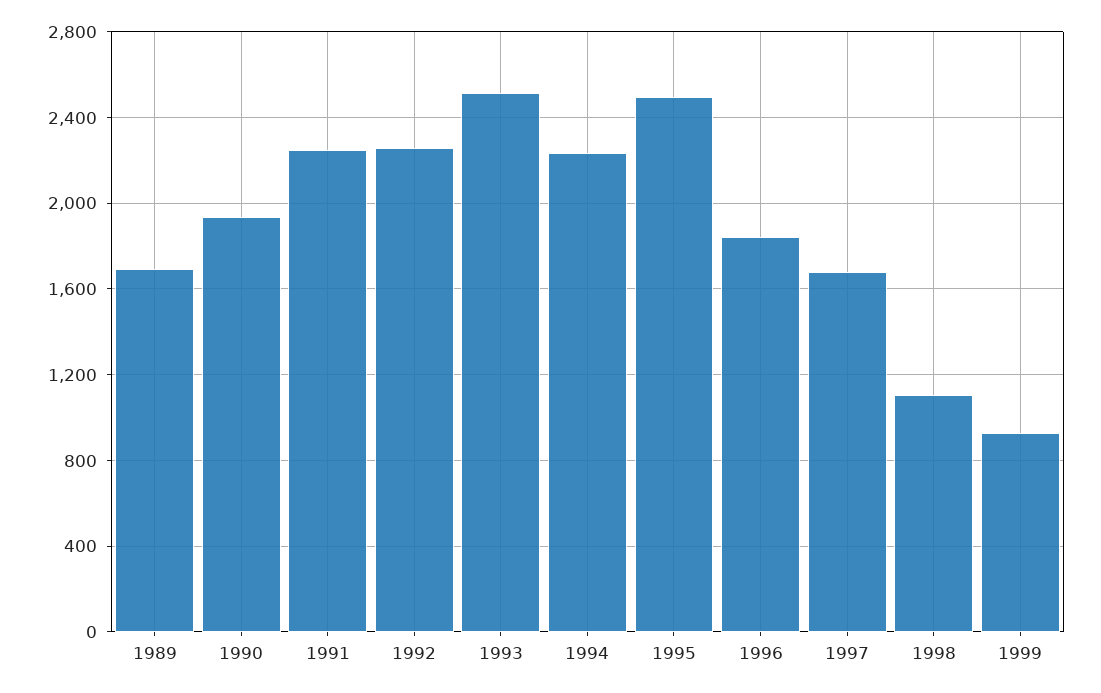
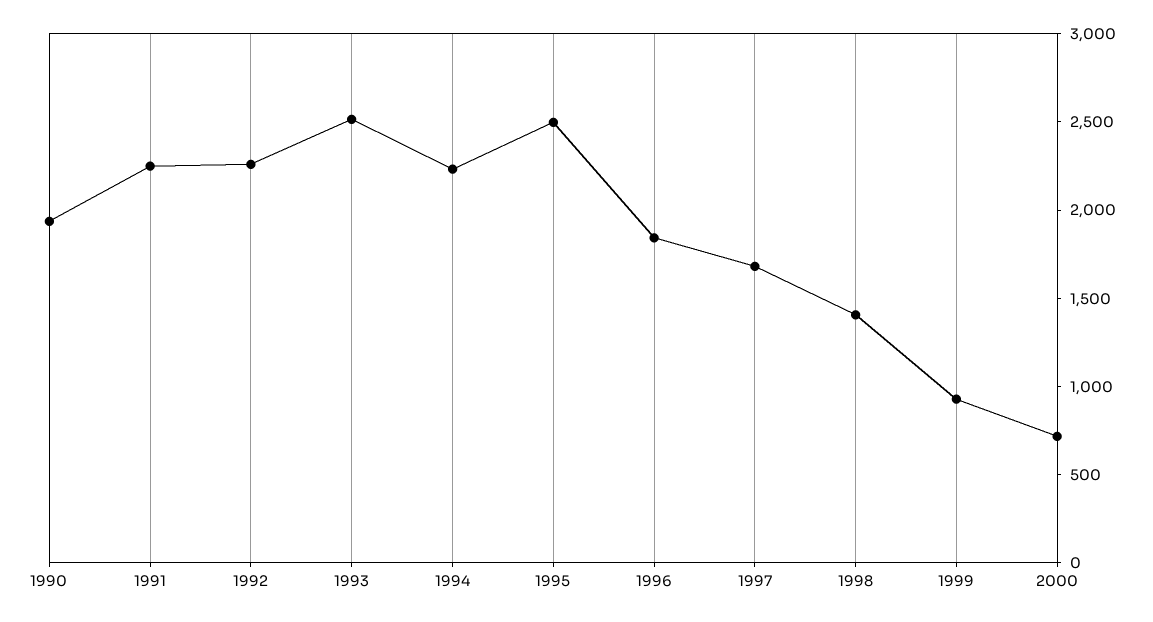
1989: 1700 -> none
1998: 1100 -> 1400
2000: none -> 700

